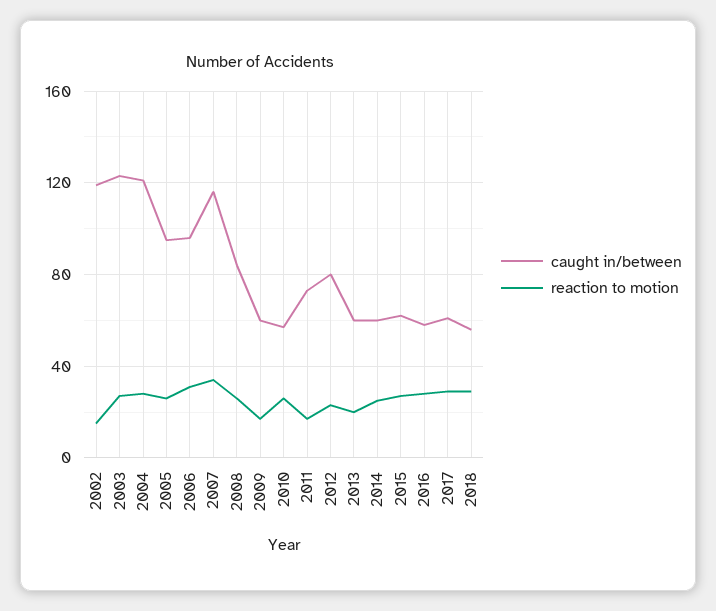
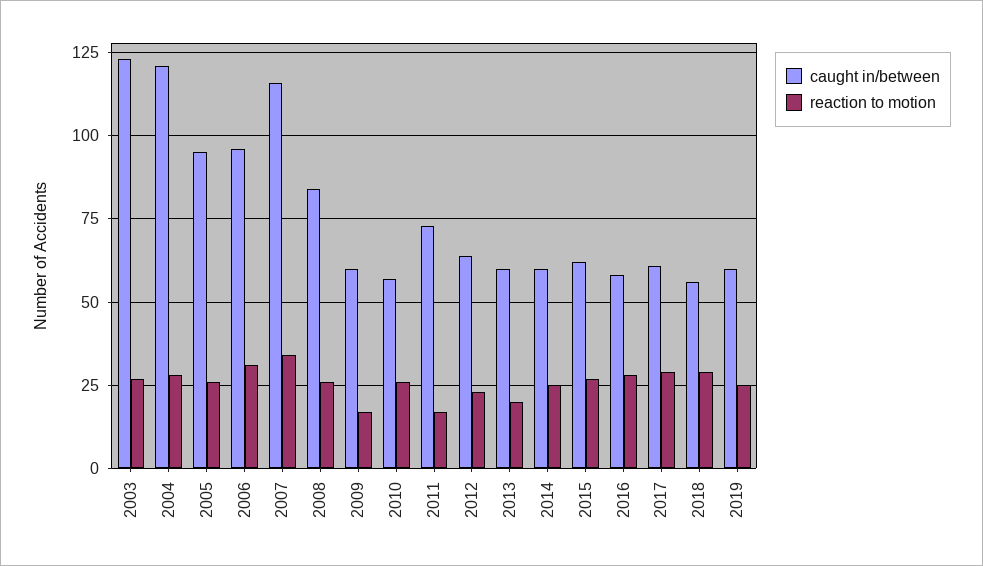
caught in/between, 2002: 120 -> none
reaction to motion, 2002: 15 -> none
caught in/between, 2012: 80 -> 65
caught in/between, 2019: none -> 60
reaction to motion, 2019: none -> 25

